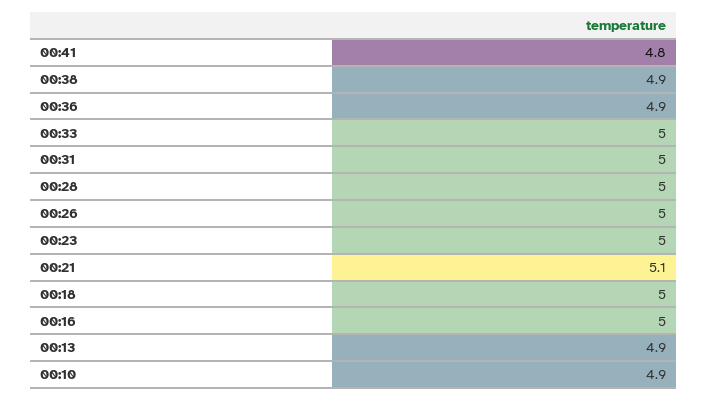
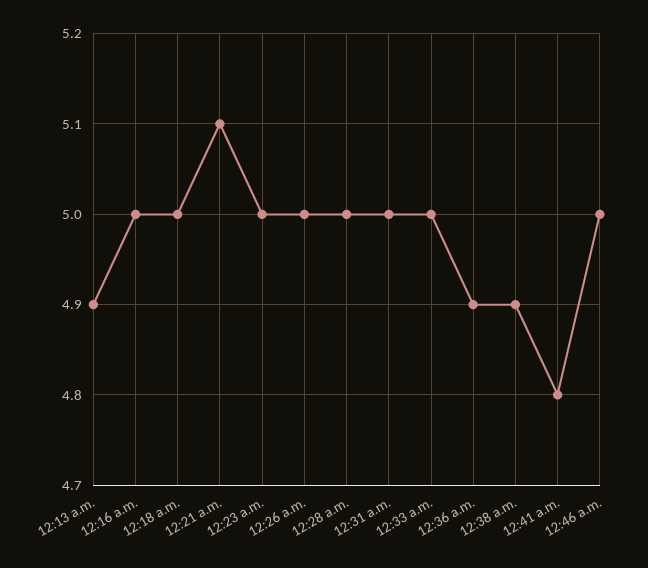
00:10: 4.9 -> none
12:46 a.m.: none -> 5

